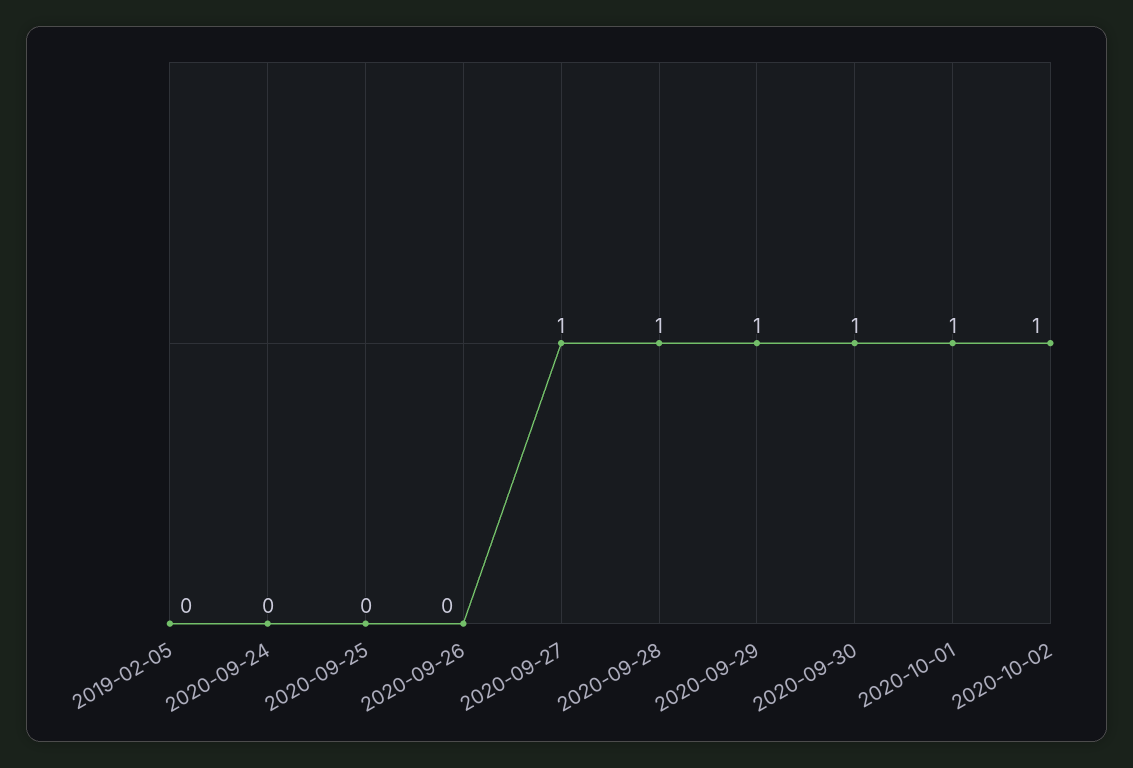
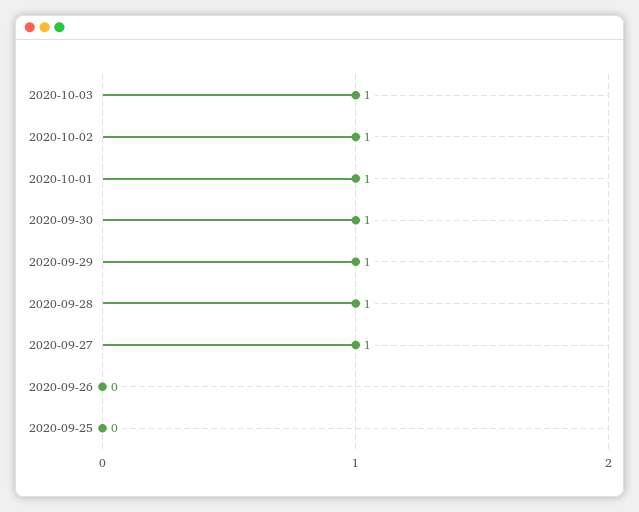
2019-02-05: 0 -> none
2020-09-24: 0 -> none
2020-10-03: none -> 1

